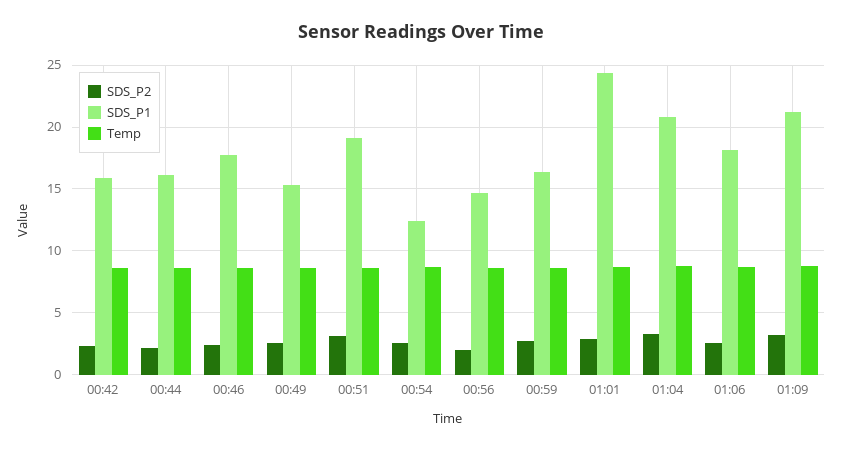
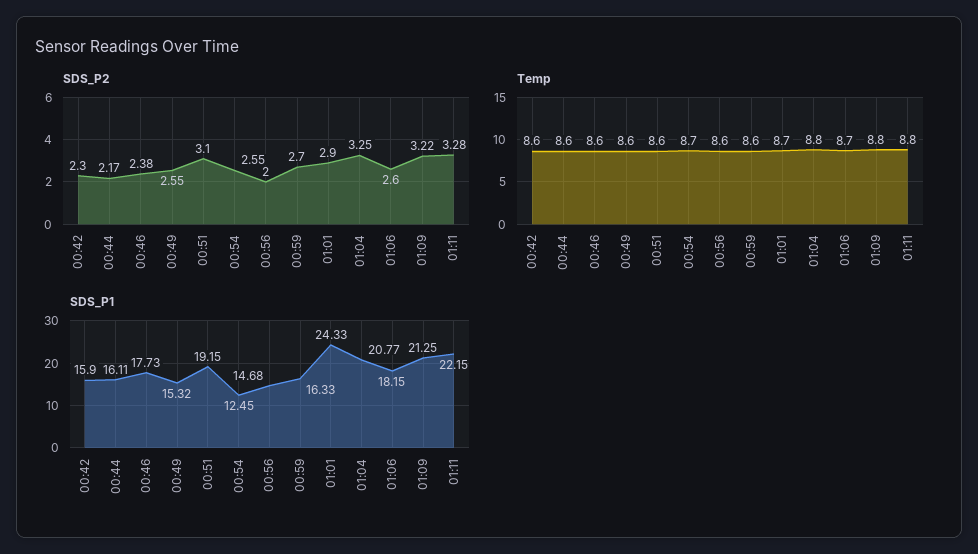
SDS_P2, 01:11: none -> 3.28
Temp, 01:11: none -> 8.8
SDS_P1, 01:11: none -> 22.15

